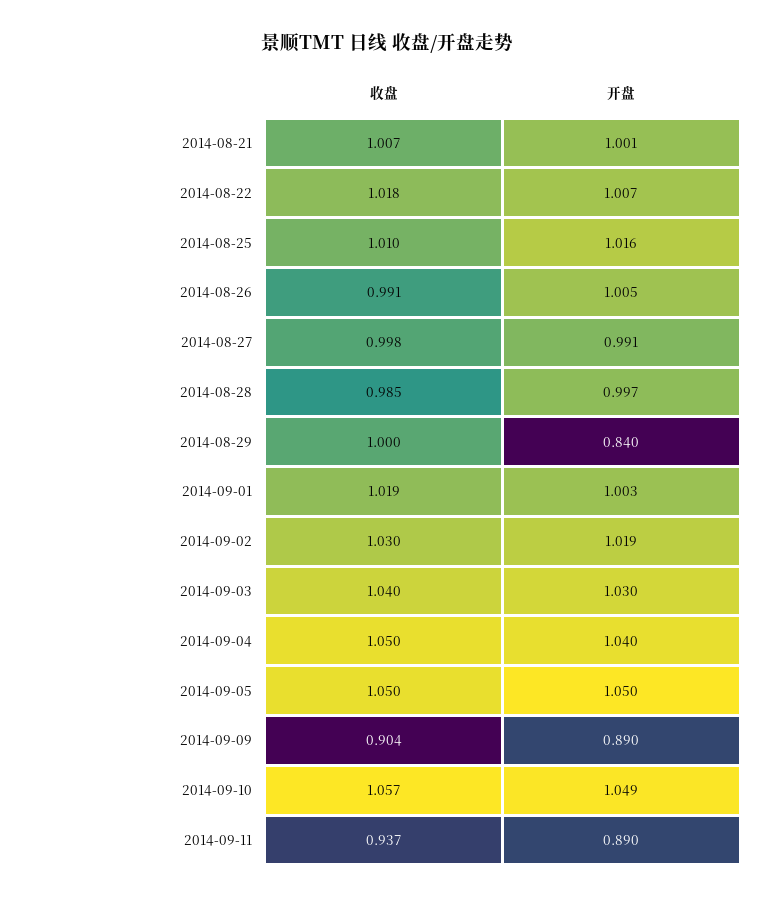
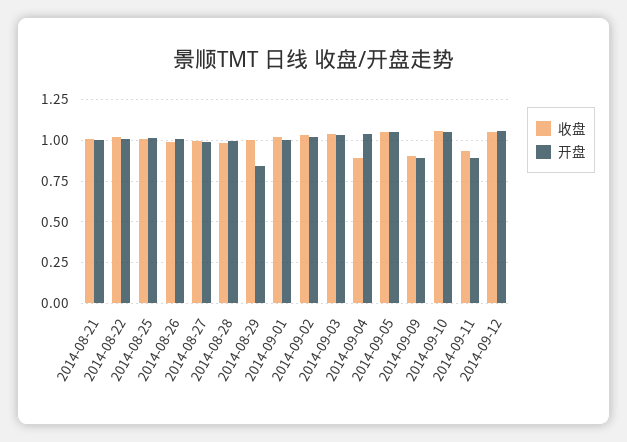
收盘, 2014-09-04: 1.05 -> 0.9
收盘, 2014-09-12: none -> 1.05
开盘, 2014-09-12: none -> 1.05

